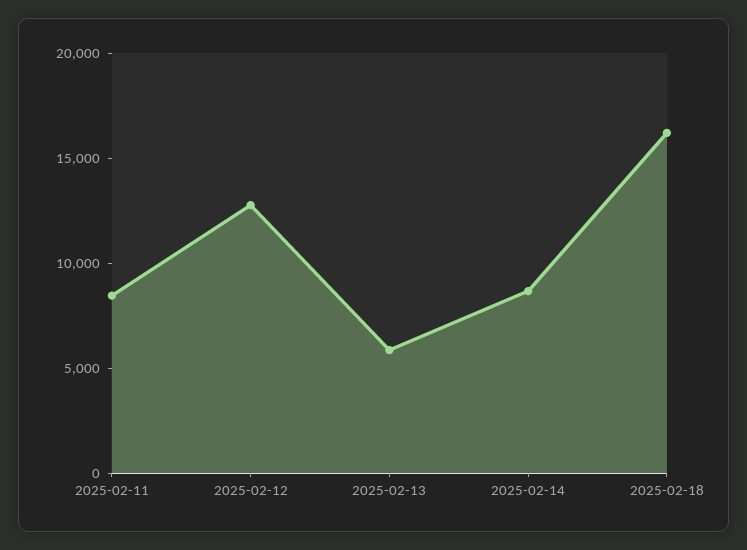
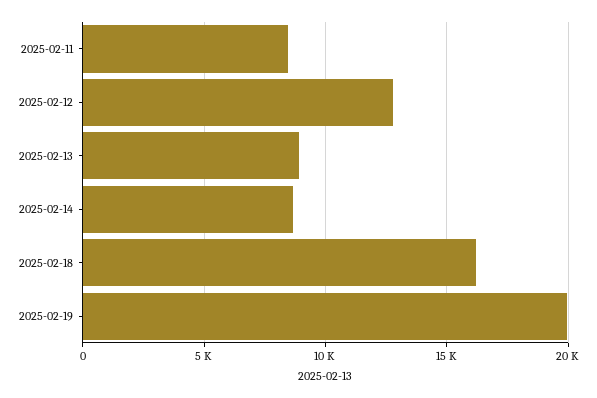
2025-02-13: 6000 -> 9000
2025-02-19: none -> 20000

